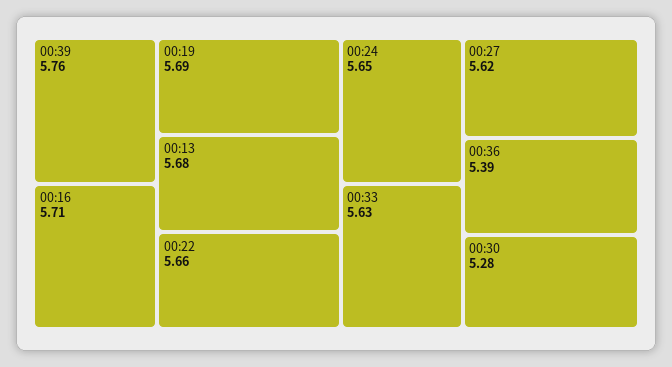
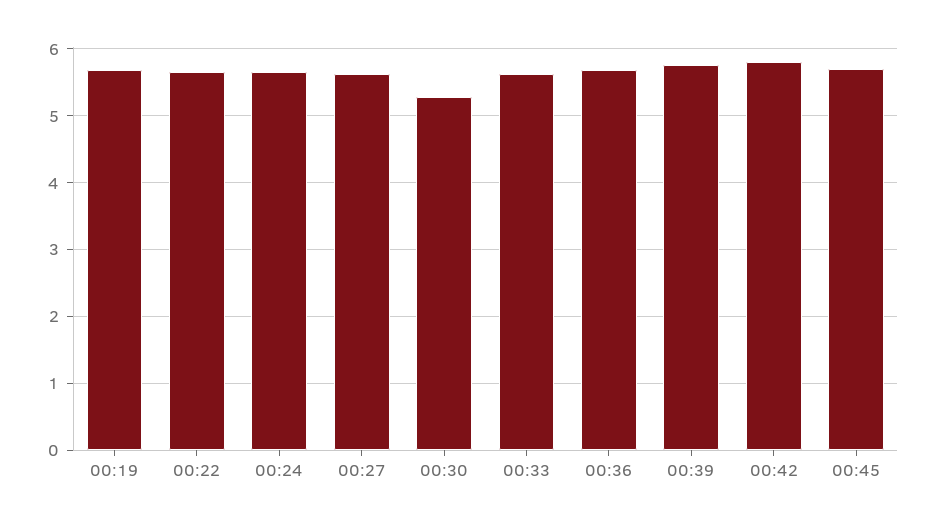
00:16: 5.71 -> none
00:13: 5.68 -> none
00:36: 5.39 -> 5.7
00:42: none -> 5.8
00:45: none -> 5.7

